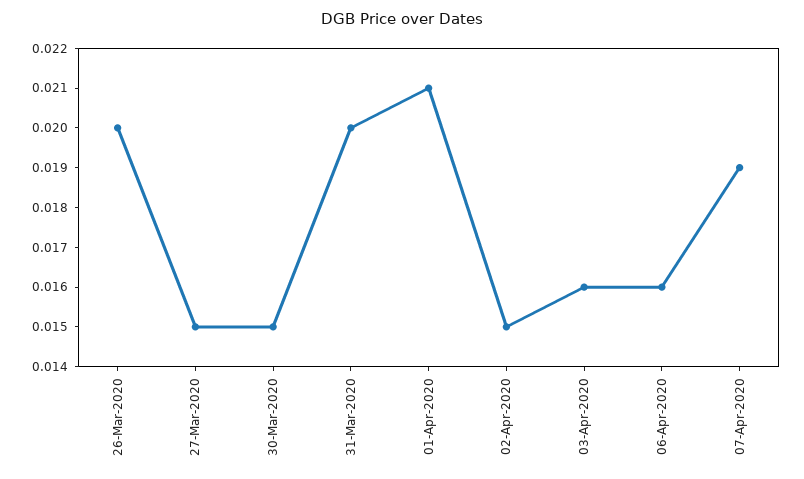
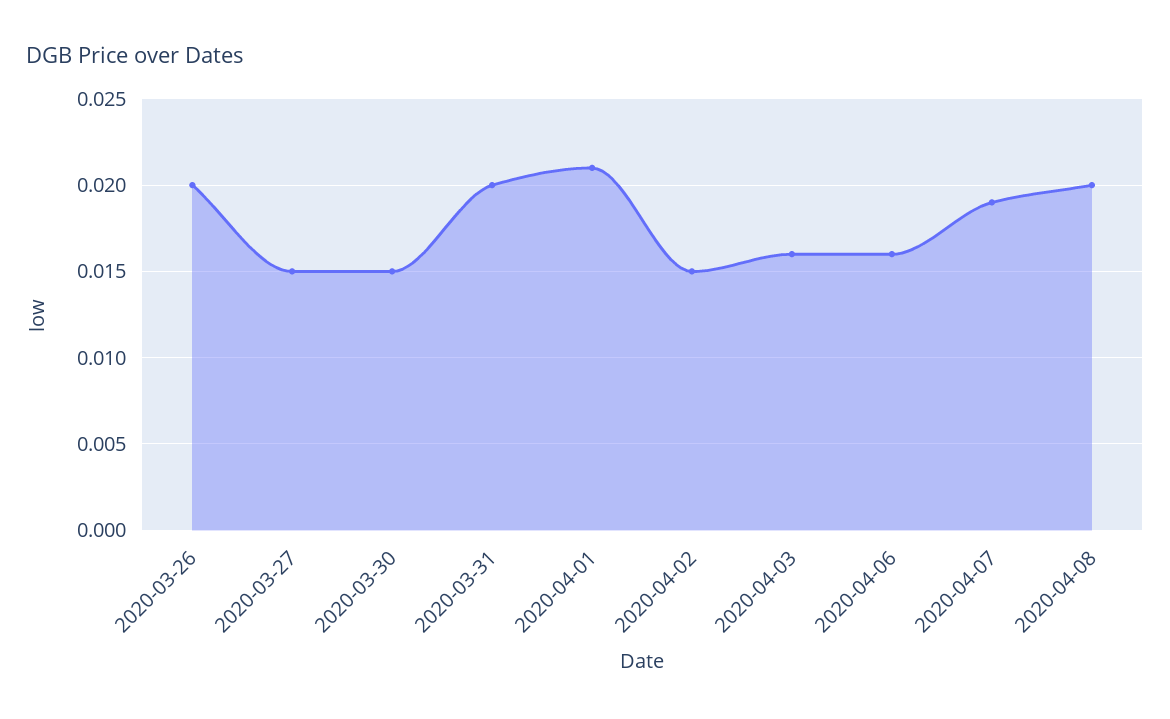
2020-04-08: none -> 0.02

